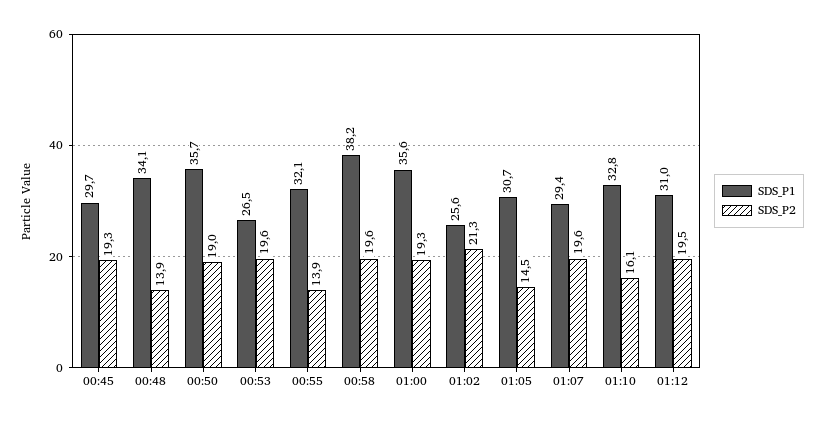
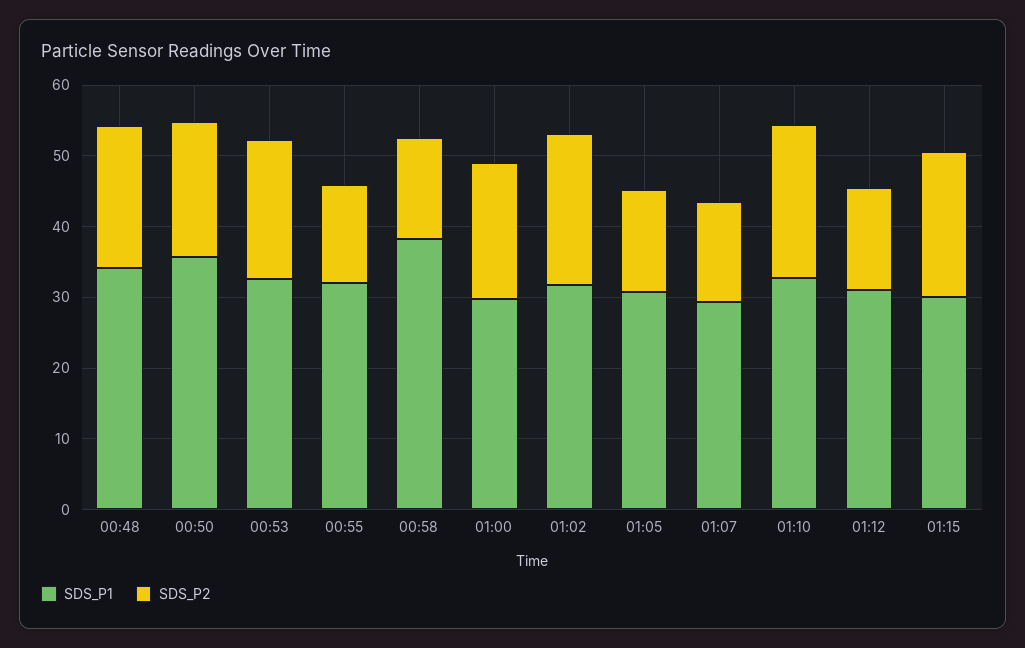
SDS_P1, 00:45: 29.7 -> none
SDS_P2, 00:45: 19.3 -> none
SDS_P2, 00:48: 13.9 -> 20
SDS_P1, 00:53: 26.5 -> 32
SDS_P2, 00:58: 19.6 -> 14
SDS_P1, 01:00: 35.6 -> 30
SDS_P1, 01:02: 25.6 -> 32
SDS_P2, 01:07: 19.6 -> 14
SDS_P2, 01:10: 16.1 -> 22
SDS_P2, 01:12: 19.5 -> 14
SDS_P1, 01:15: none -> 30
SDS_P2, 01:15: none -> 20

